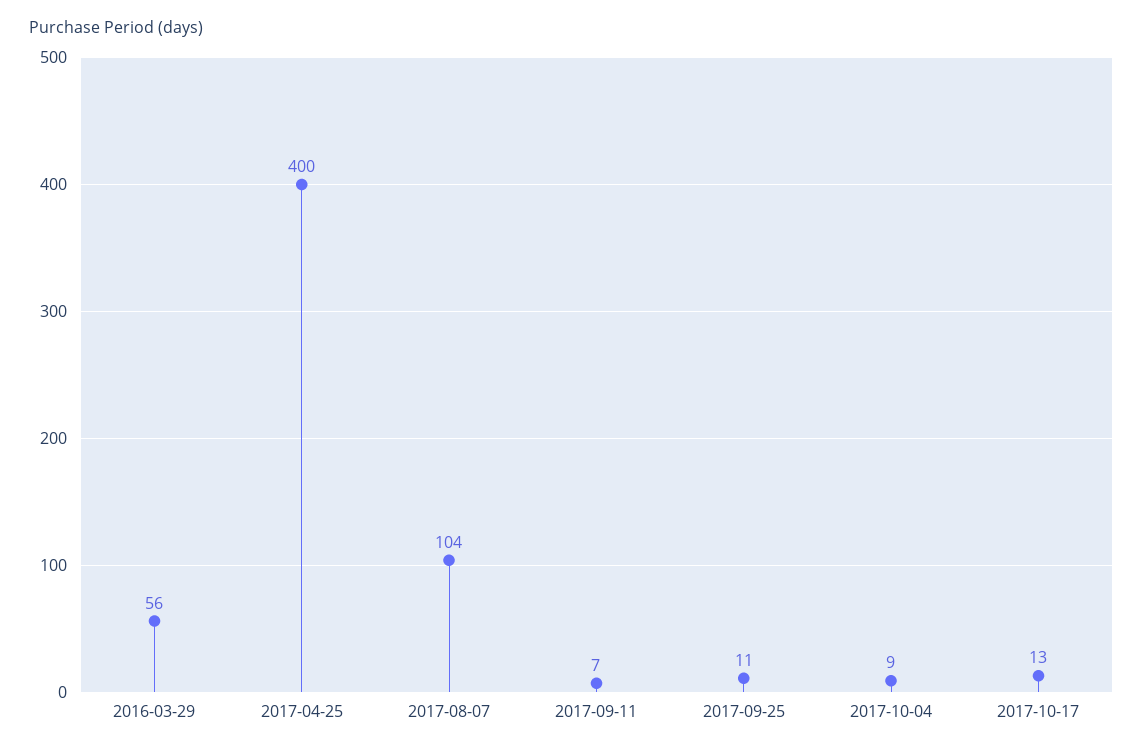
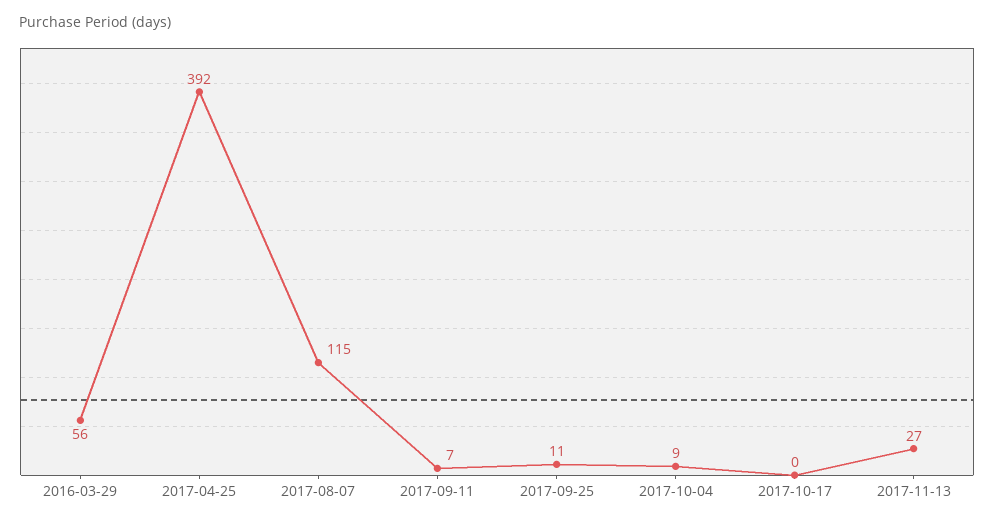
2017-04-25: 400 -> 392
2017-08-07: 104 -> 115
2017-10-17: 13 -> 0
2017-11-13: none -> 27

